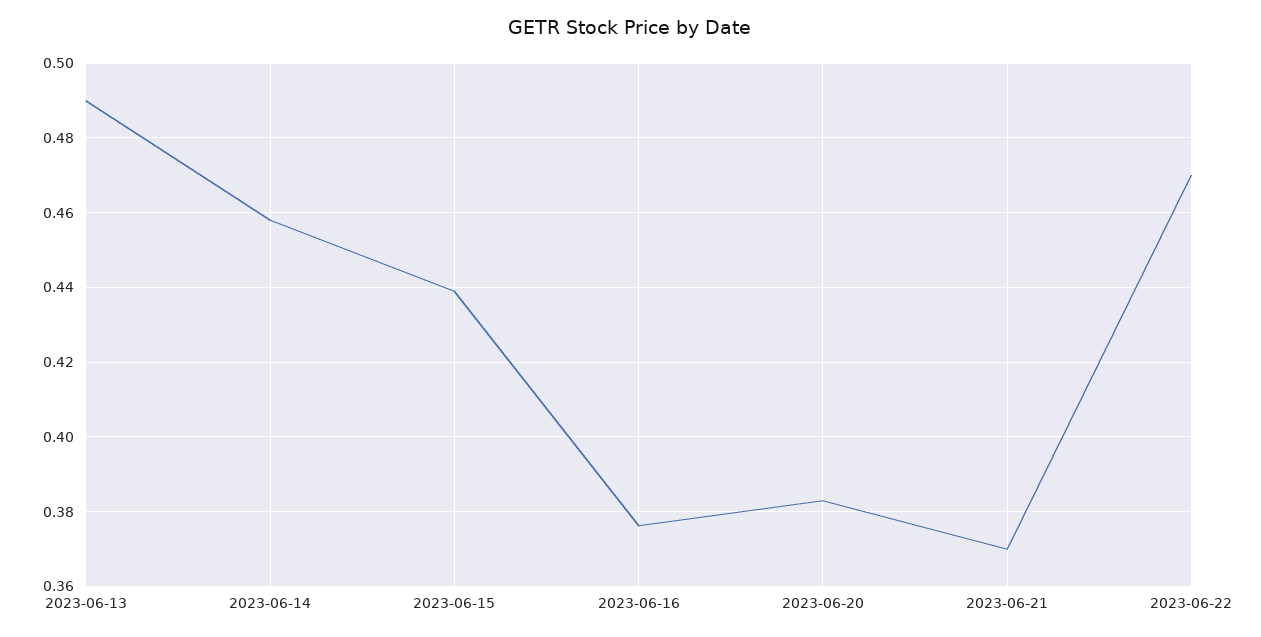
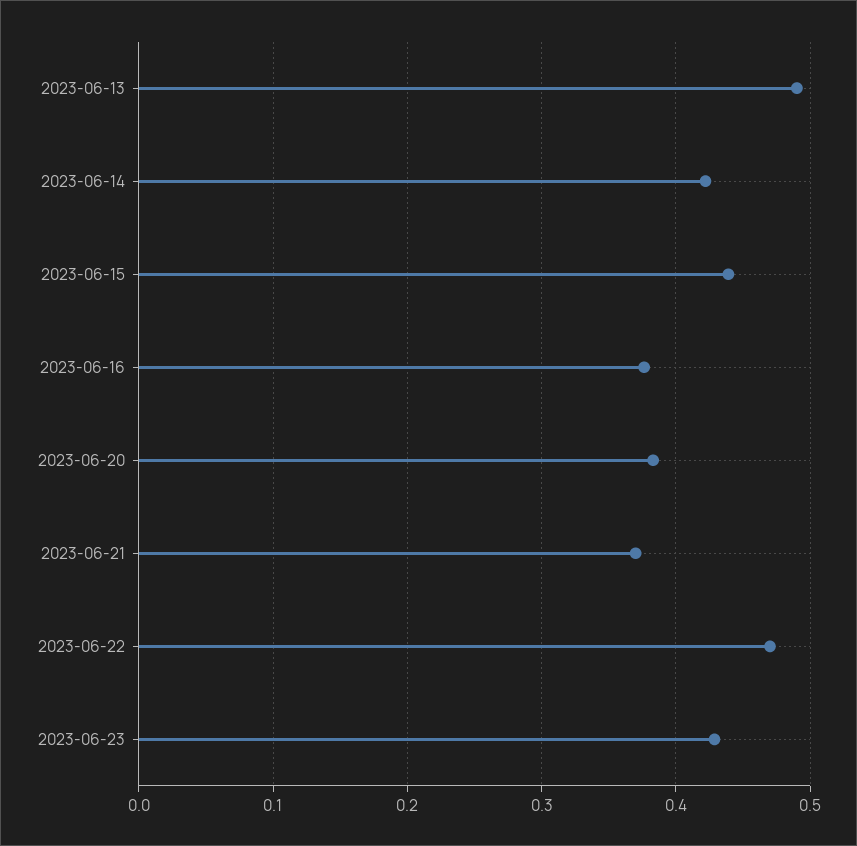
2023-06-14: 0.458 -> 0.42
2023-06-23: none -> 0.43

